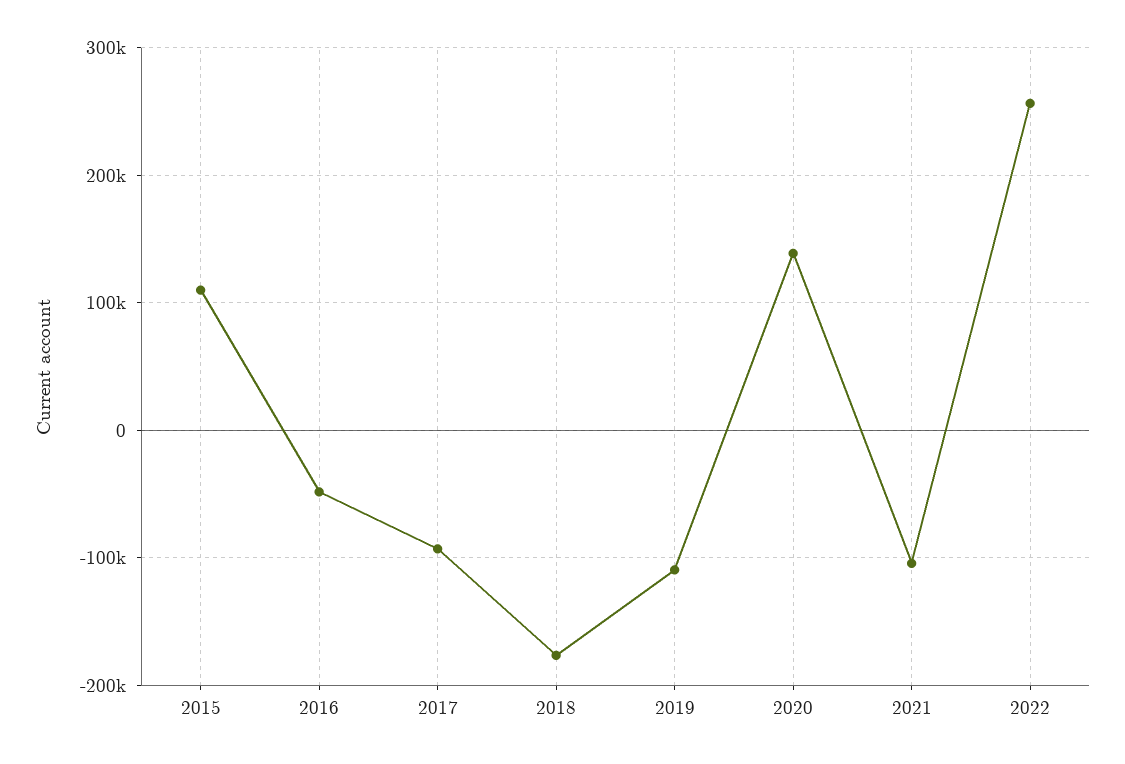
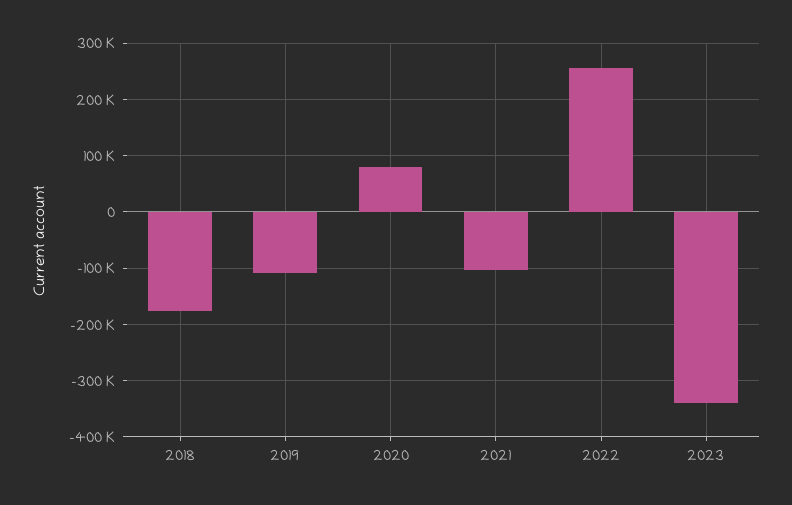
2015: 110000 -> none
2016: -50000 -> none
2017: -90000 -> none
2020: 140000 -> 80000
2023: none -> -340000

